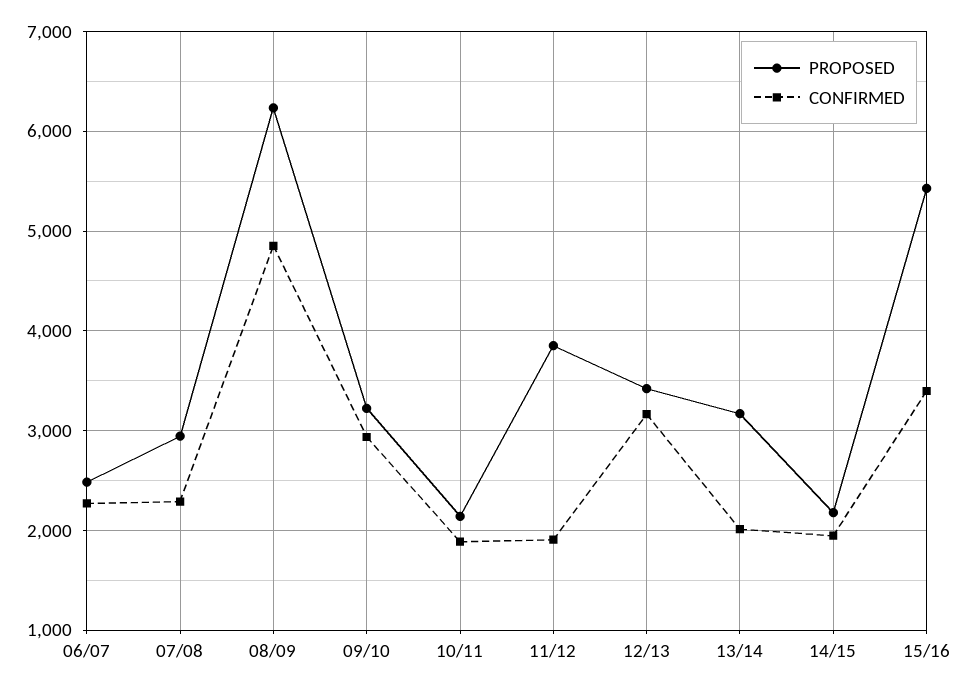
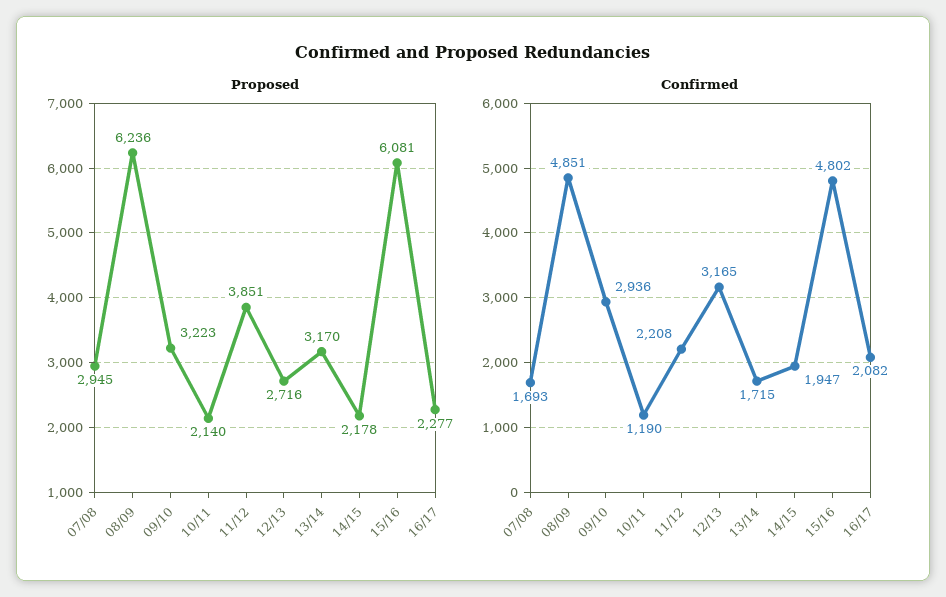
PROPOSED, 06/07: 2500 -> none
CONFIRMED, 06/07: 2300 -> none
CONFIRMED, 07/08: 2300 -> 1693
CONFIRMED, 10/11: 1900 -> 1190
CONFIRMED, 11/12: 1900 -> 2208
PROPOSED, 12/13: 3400 -> 2716
CONFIRMED, 13/14: 2000 -> 1715
PROPOSED, 15/16: 5400 -> 6081
CONFIRMED, 15/16: 3400 -> 4802
PROPOSED, 16/17: none -> 2277
CONFIRMED, 16/17: none -> 2082

